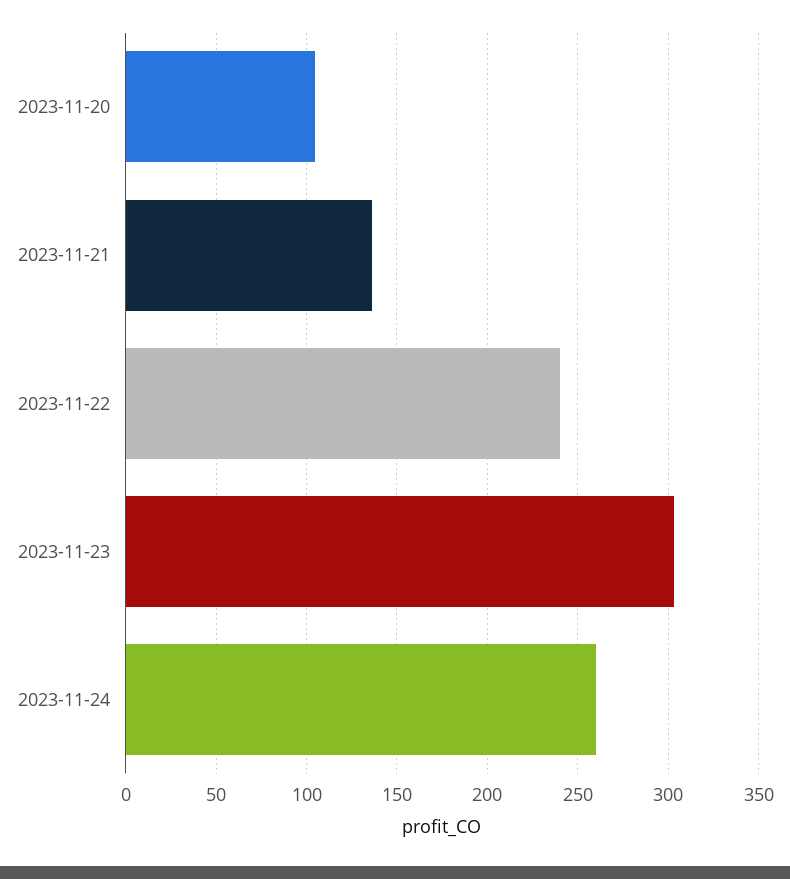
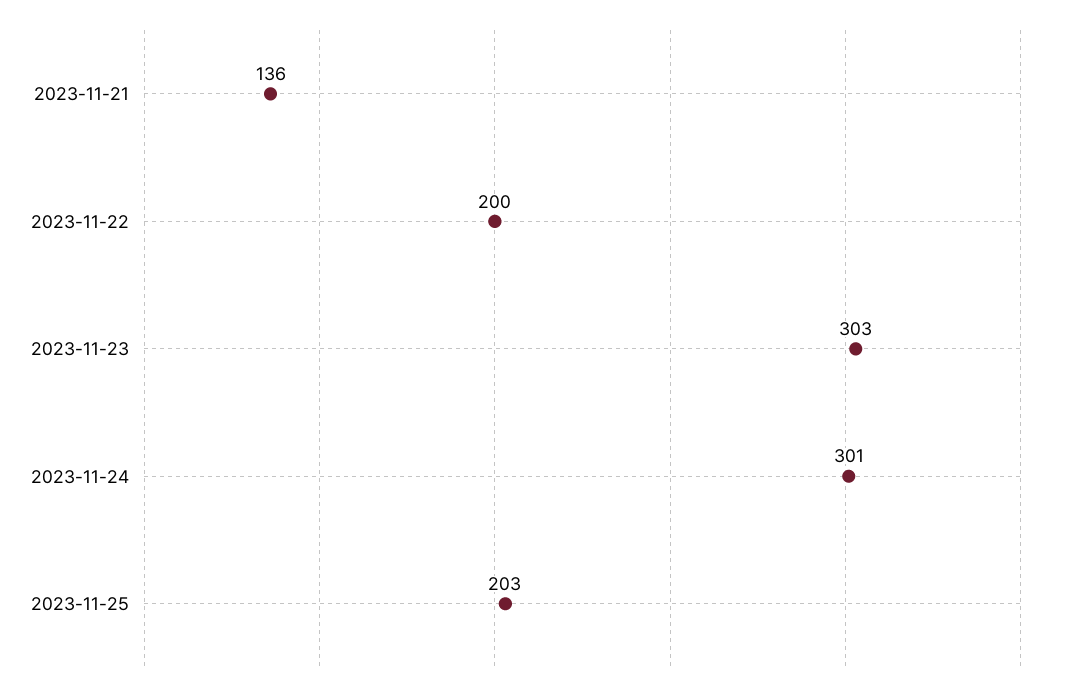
2023-11-20: 105 -> none
2023-11-22: 240 -> 200
2023-11-24: 260 -> 301
2023-11-25: none -> 203

